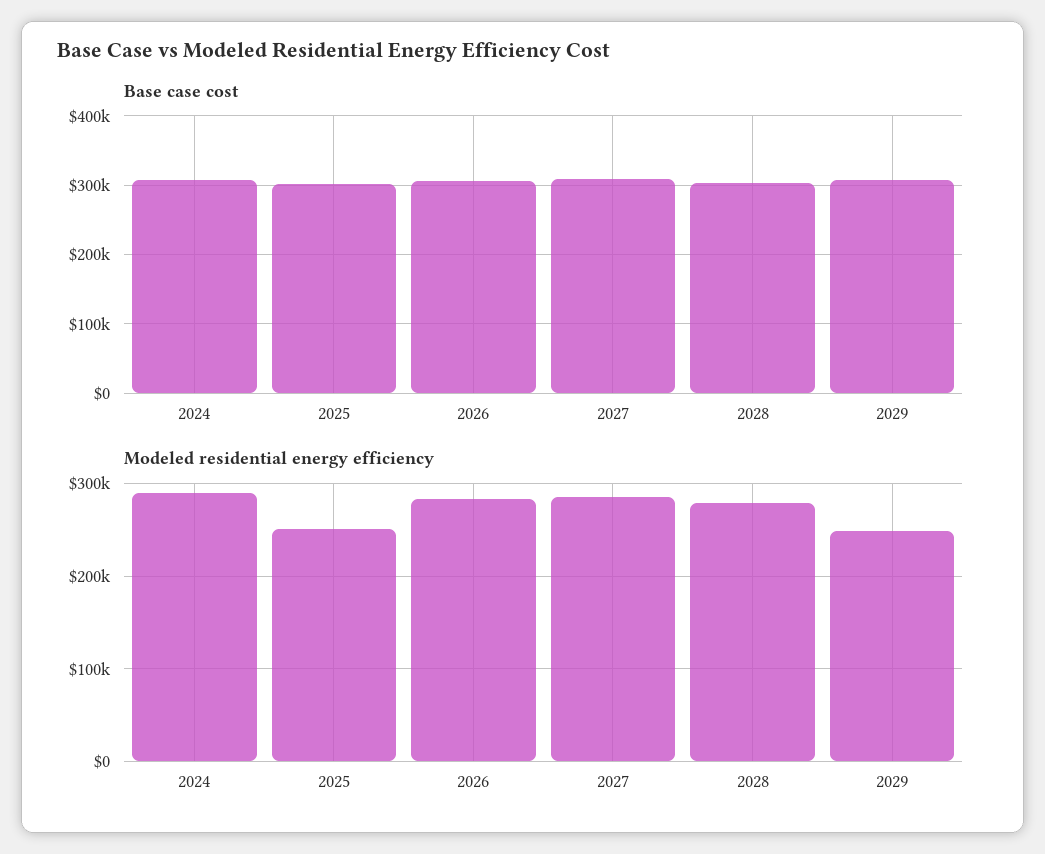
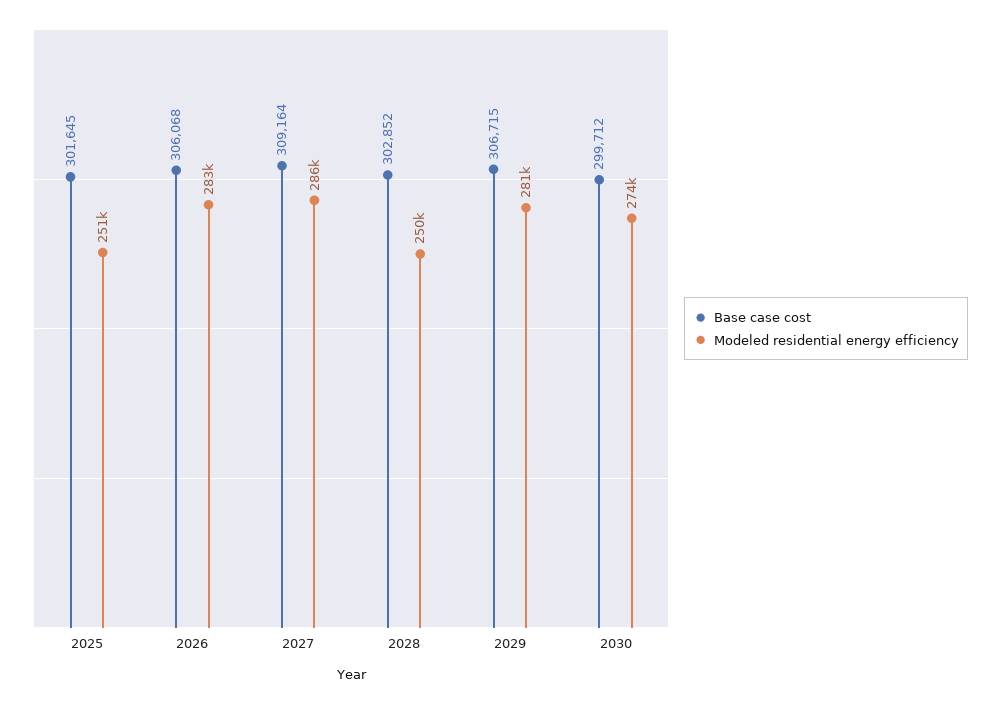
Base case cost, 2024: 310000 -> none
Modeled residential energy efficiency, 2024: 290000 -> none
Modeled residential energy efficiency, 2028: 280000 -> 250000
Modeled residential energy efficiency, 2029: 250000 -> 281000
Base case cost, 2030: none -> 299712
Modeled residential energy efficiency, 2030: none -> 274000

